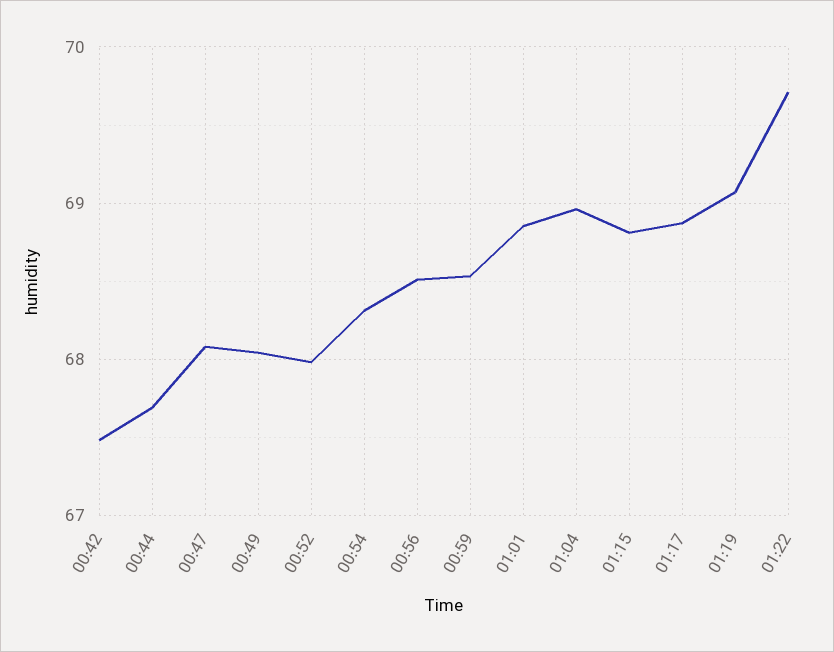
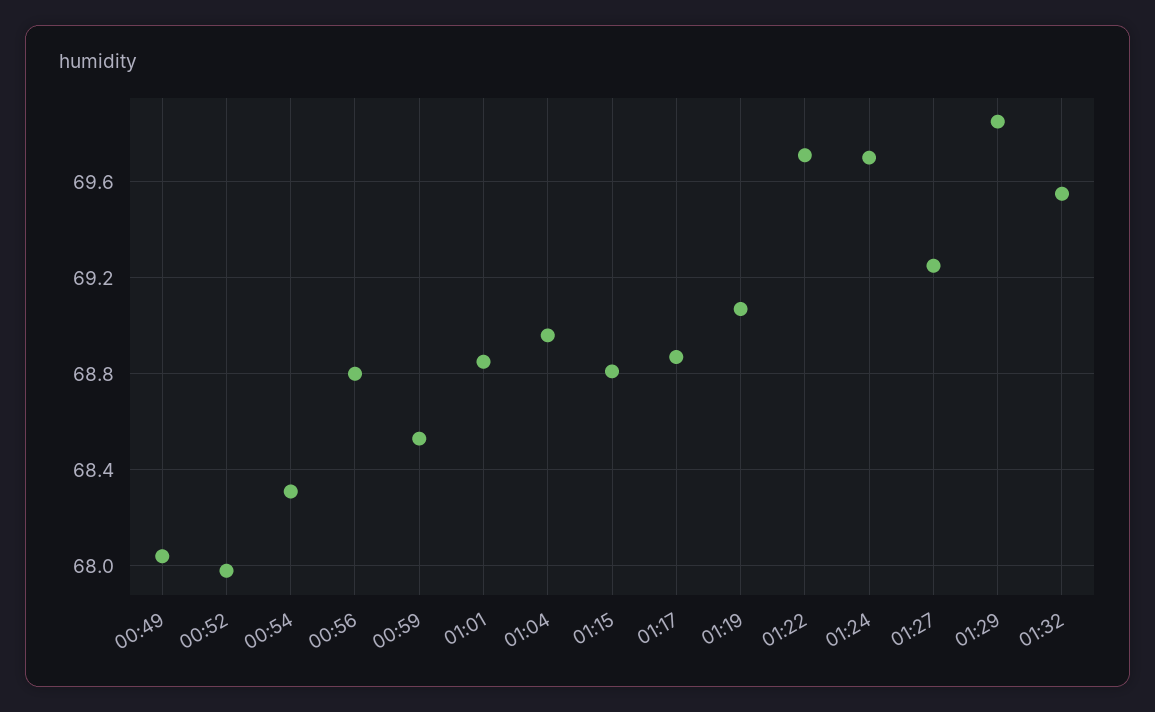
00:42: 67.5 -> none
00:44: 67.7 -> none
00:47: 68.1 -> none
00:56: 68.5 -> 68.8
01:24: none -> 69.7
01:27: none -> 69.25
01:29: none -> 69.85
01:32: none -> 69.55

